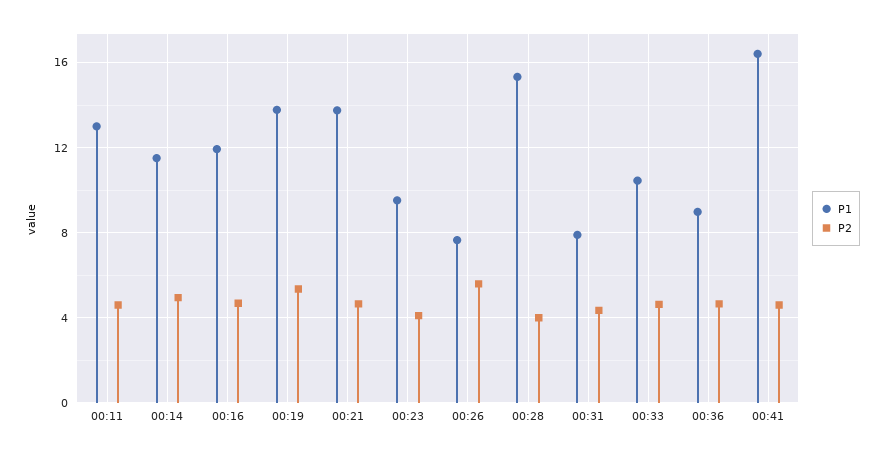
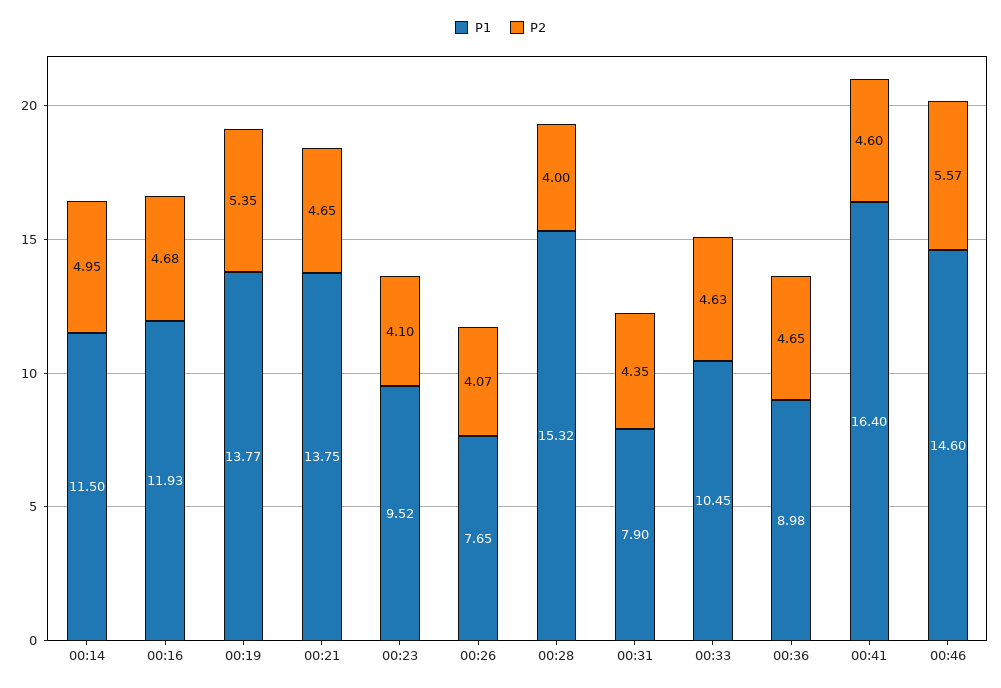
P1, 00:11: 13 -> none
P2, 00:11: 4.5 -> none
P2, 00:26: 5.5 -> 4.07
P1, 00:46: none -> 14.6
P2, 00:46: none -> 5.57

